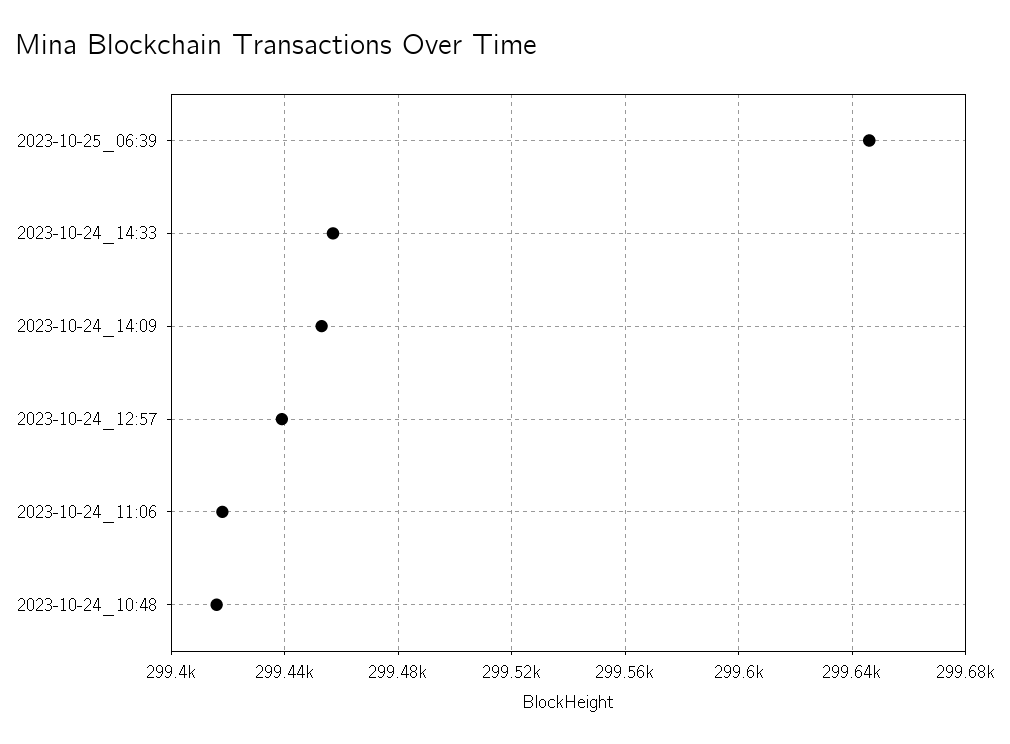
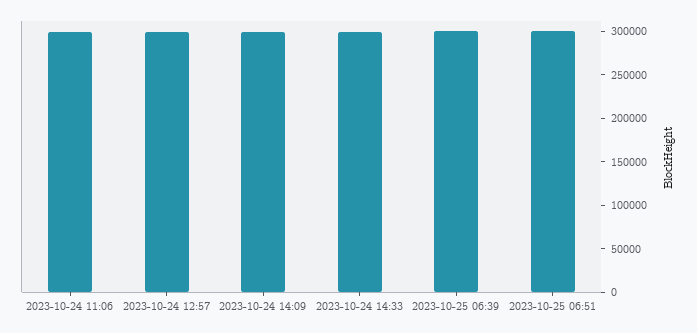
2023-10-24_10:48: 299415 -> none
2023-10-25 06:51: none -> 300000

